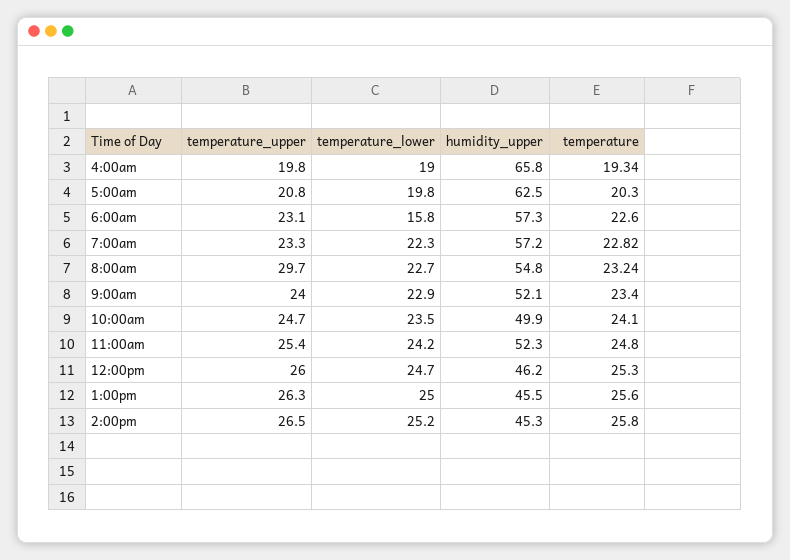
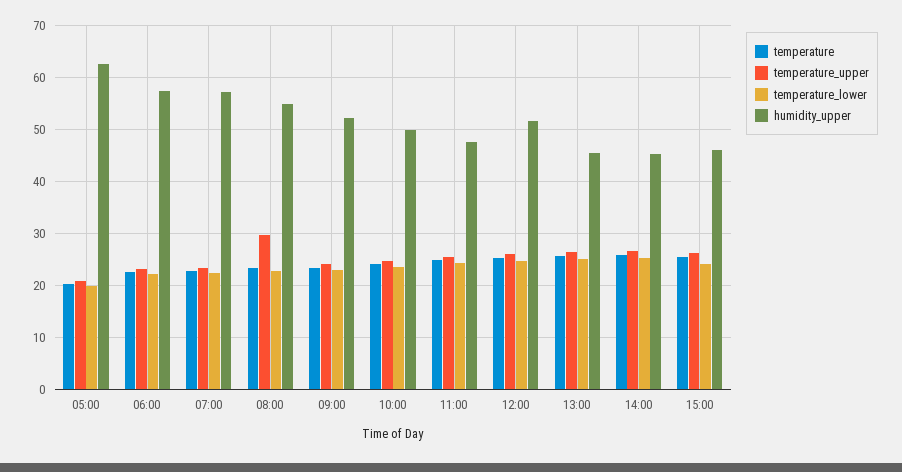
temperature_upper, 4:00am: 19.8 -> none
temperature_lower, 4:00am: 19 -> none
humidity_upper, 4:00am: 65.8 -> none
temperature, 4:00am: 19.34 -> none
temperature_lower, 6:00am: 15.8 -> 22
humidity_upper, 11:00am: 52.3 -> 48
humidity_upper, 12:00pm: 46.2 -> 52
temperature, 15:00: none -> 26
temperature_upper, 15:00: none -> 26
temperature_lower, 15:00: none -> 24
humidity_upper, 15:00: none -> 46

